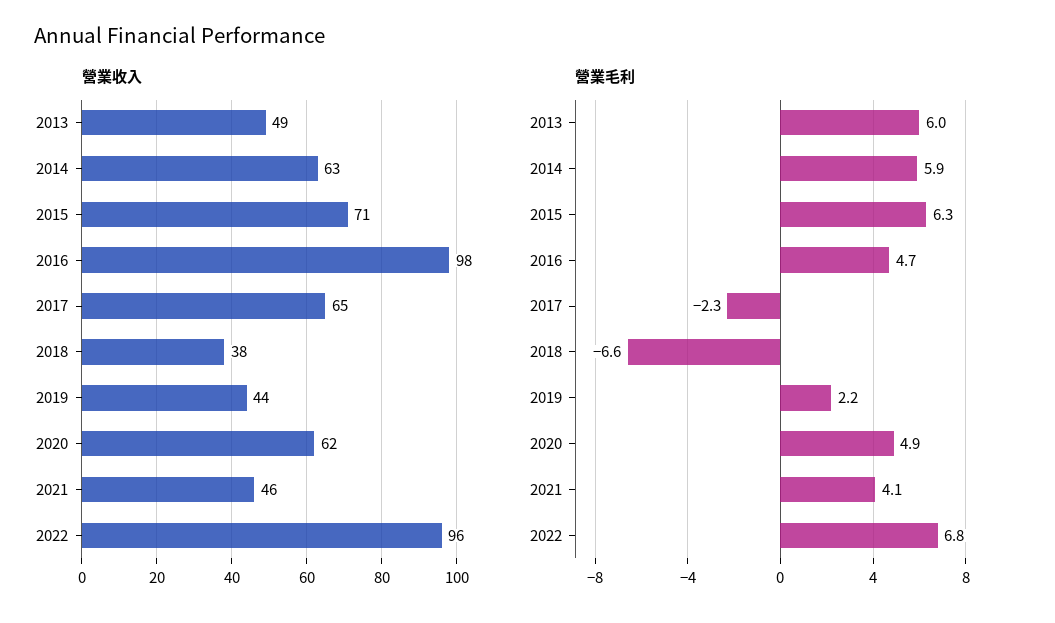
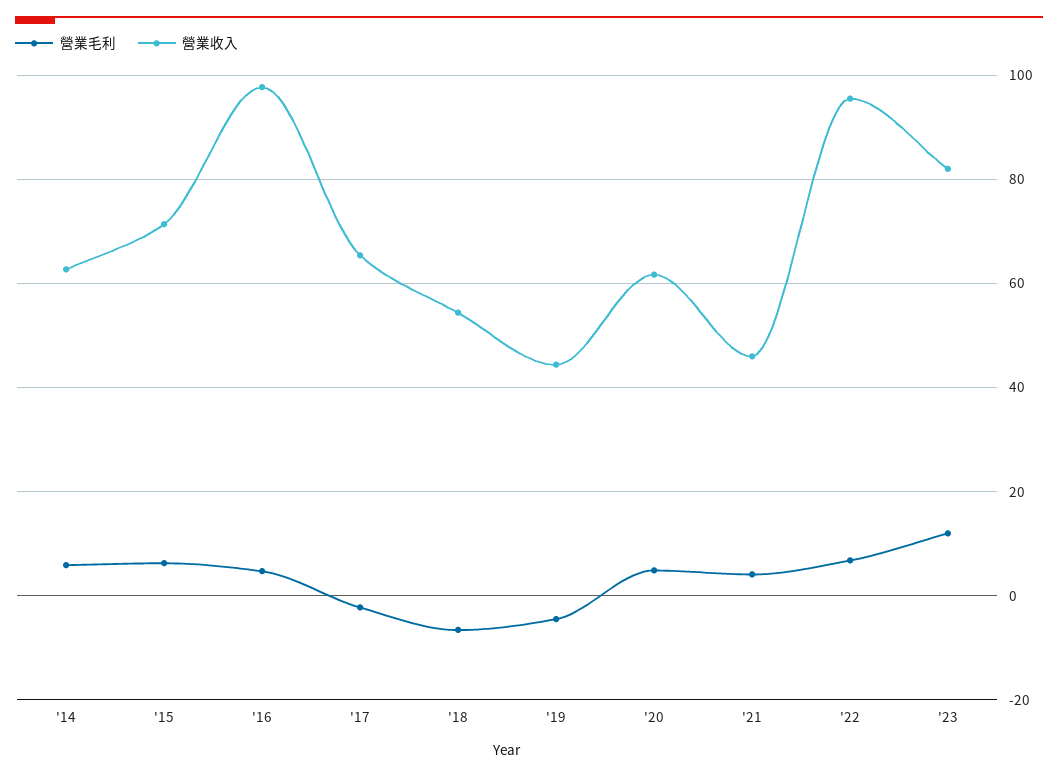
營業收入, 2013: 49 -> none
營業收入, 2018: 38 -> 54
營業毛利, 2013: 6 -> none
營業毛利, 2019: 2.2 -> -4
營業毛利, '23: none -> 12
營業收入, '23: none -> 82

